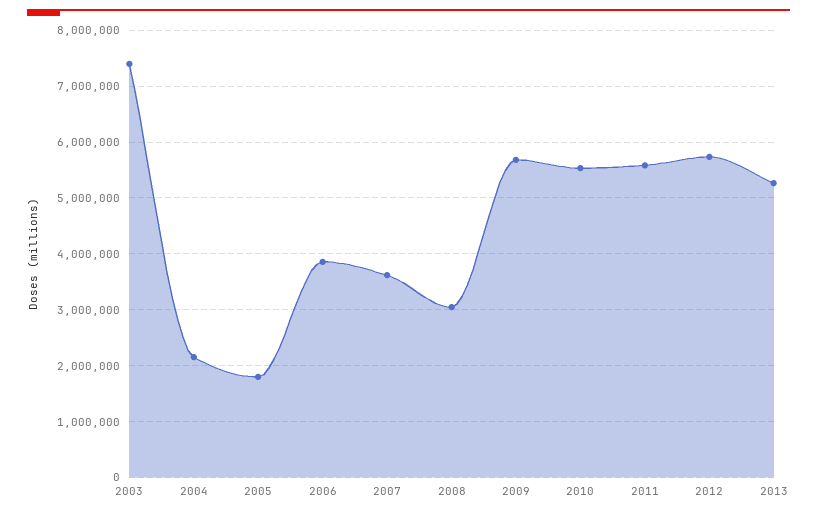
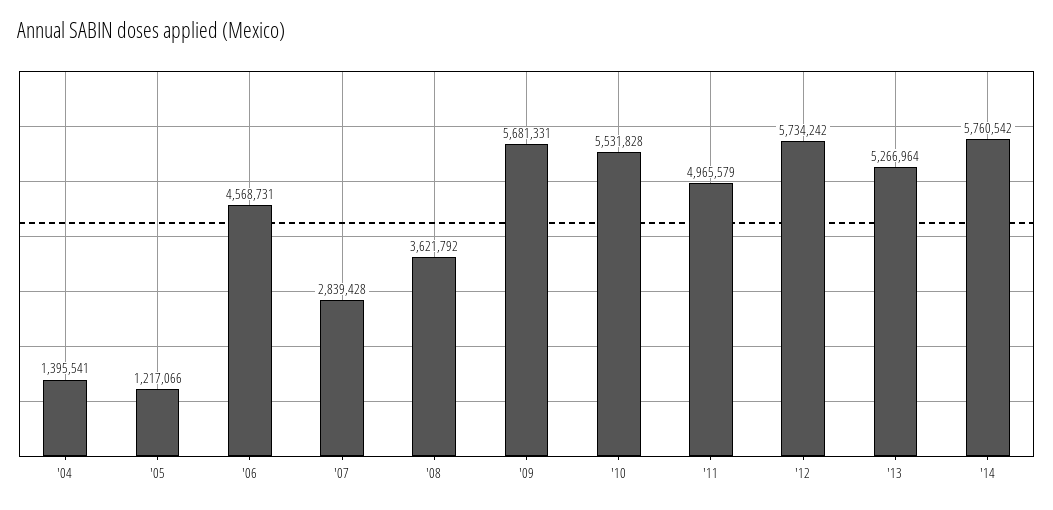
2003: 7400000 -> none
2004: 2200000 -> 1395541
2005: 1800000 -> 1217066
2006: 3800000 -> 4568731
2007: 3600000 -> 2839428
2008: 3000000 -> 3621792
2011: 5600000 -> 4965579
'14: none -> 5760542

